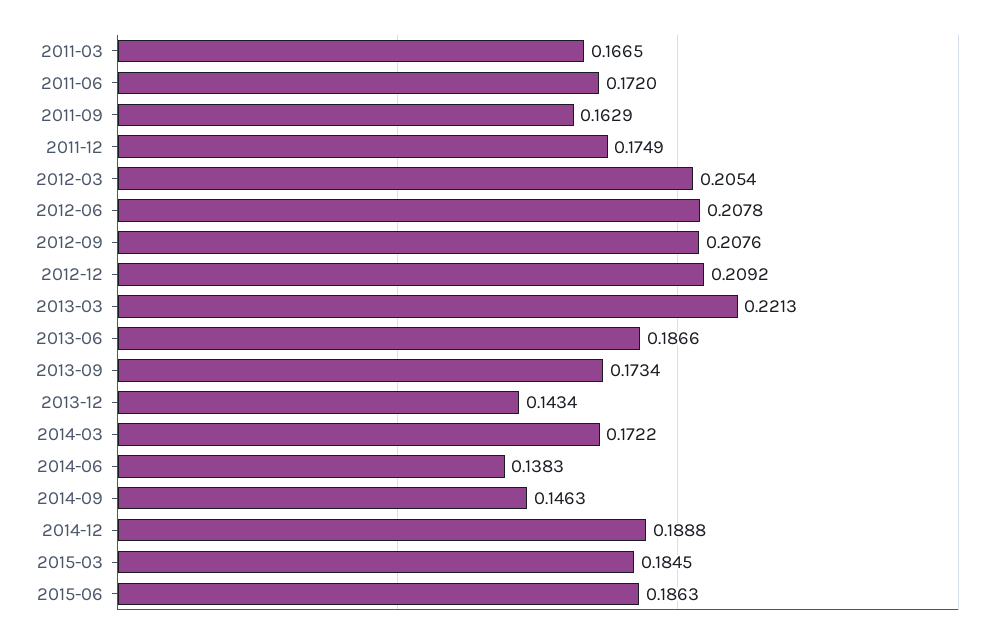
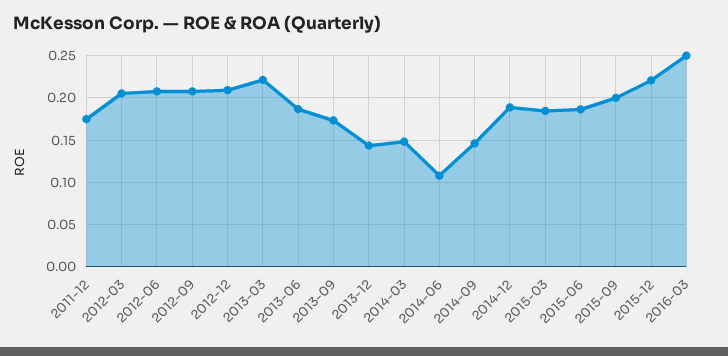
2011-03: 0.1665 -> none
2011-06: 0.172 -> none
2011-09: 0.1629 -> none
2014-03: 0.1722 -> 0.15
2014-06: 0.1383 -> 0.11
2015-09: none -> 0.2
2015-12: none -> 0.22
2016-03: none -> 0.25

